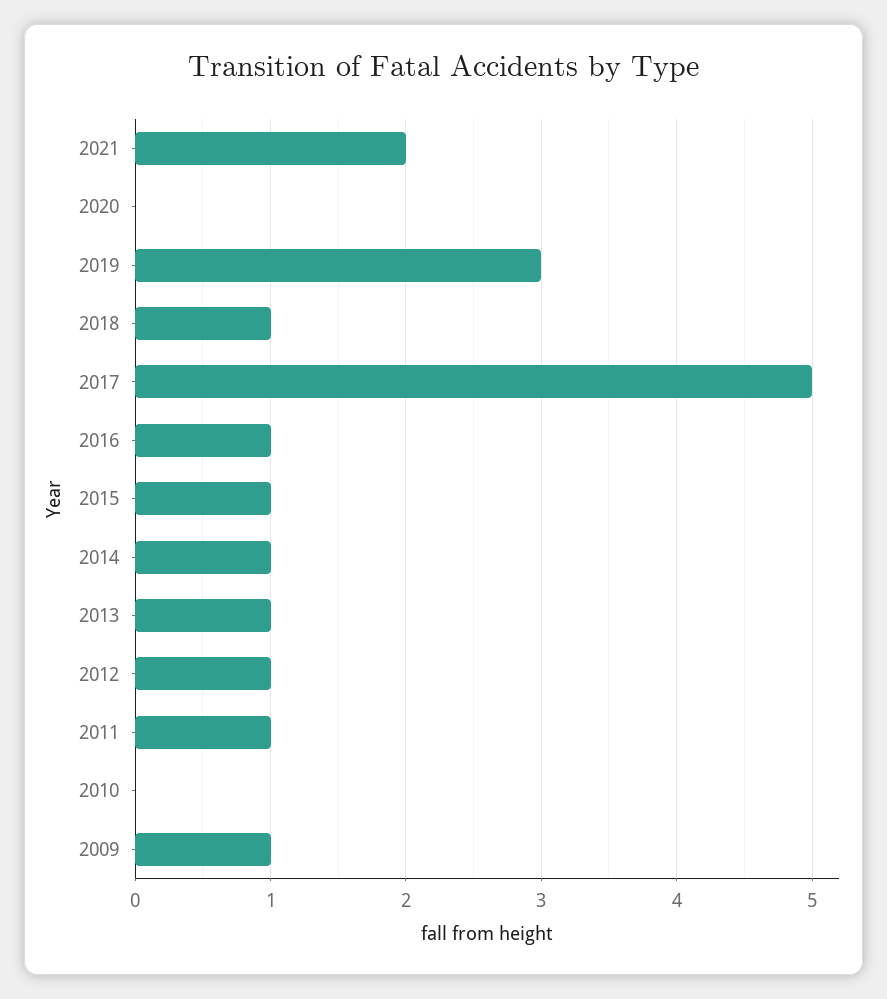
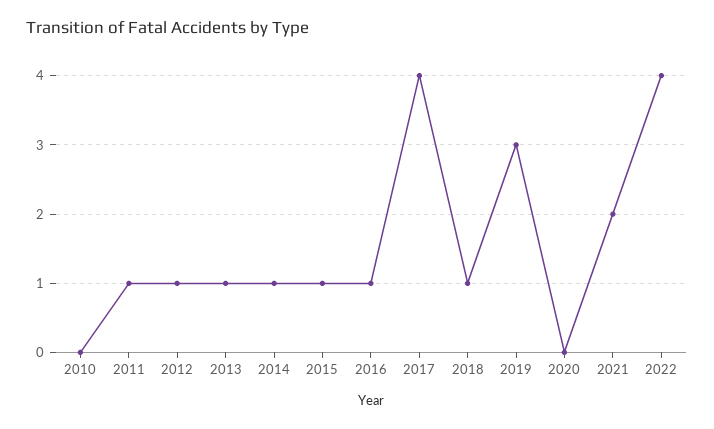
2017: 5 -> 4
2009: 1 -> none
2022: none -> 4

